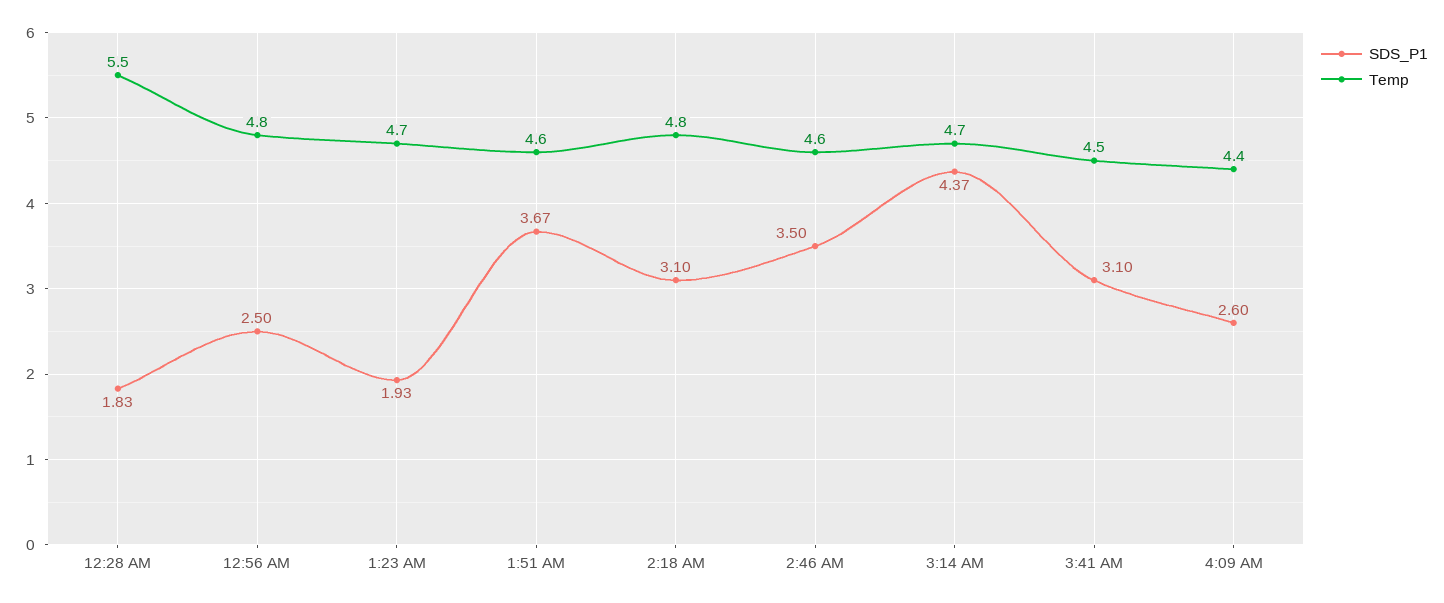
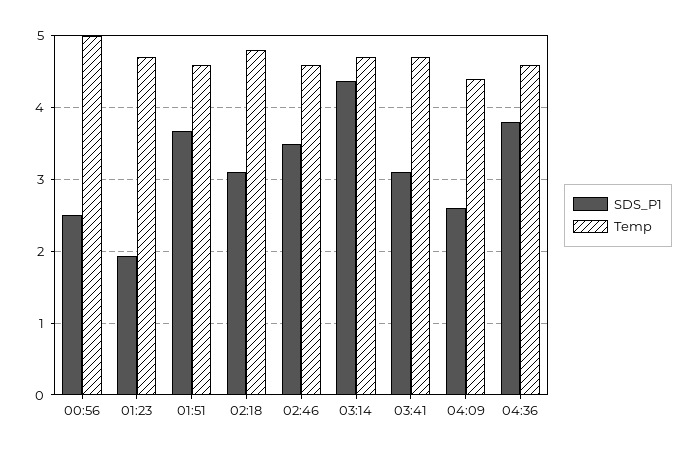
SDS_P1, 12:28 AM: 1.83 -> none
Temp, 12:28 AM: 5.5 -> none
Temp, 12:56 AM: 4.8 -> 5
Temp, 3:41 AM: 4.5 -> 4.7
SDS_P1, 04:36: none -> 3.8
Temp, 04:36: none -> 4.6

